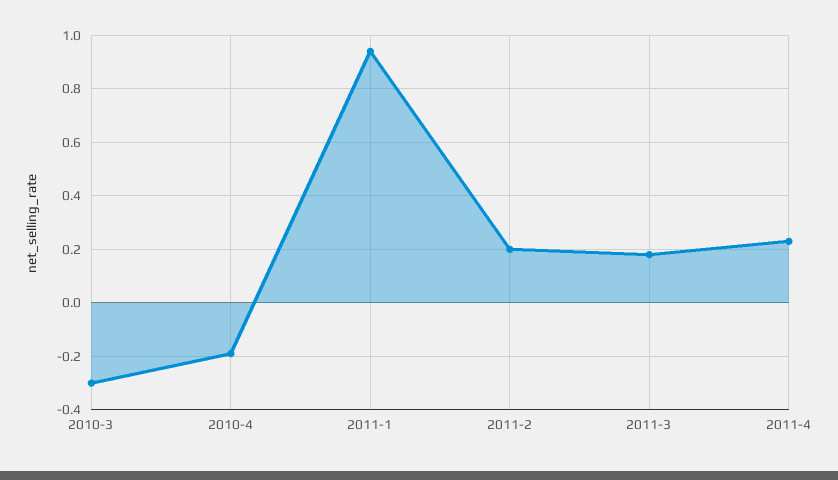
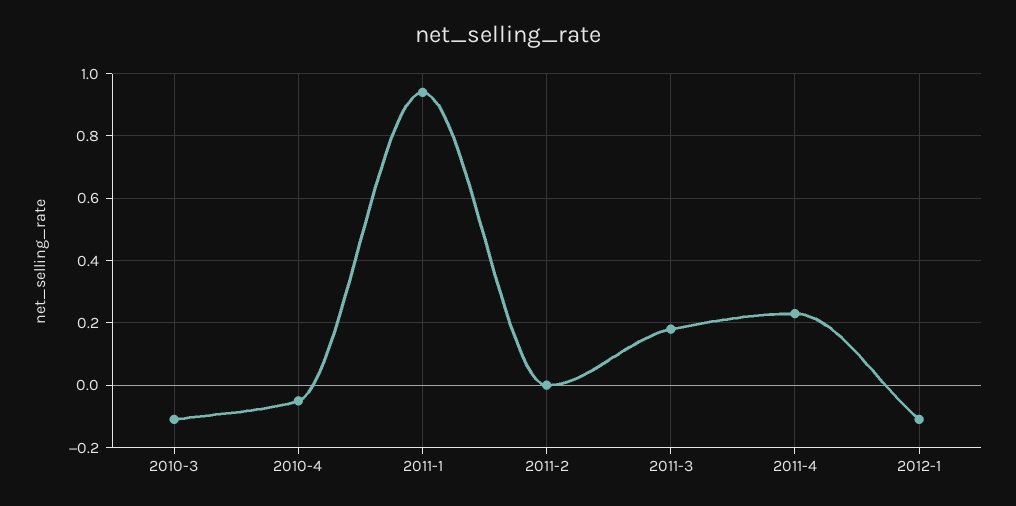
2010-3: -0.3 -> -0.1
2010-4: -0.2 -> -0.05
2011-2: 0.2 -> 0
2012-1: none -> -0.1

